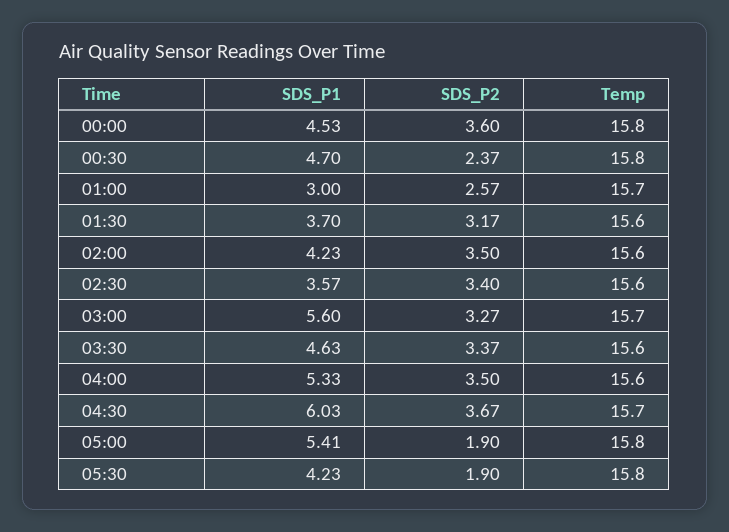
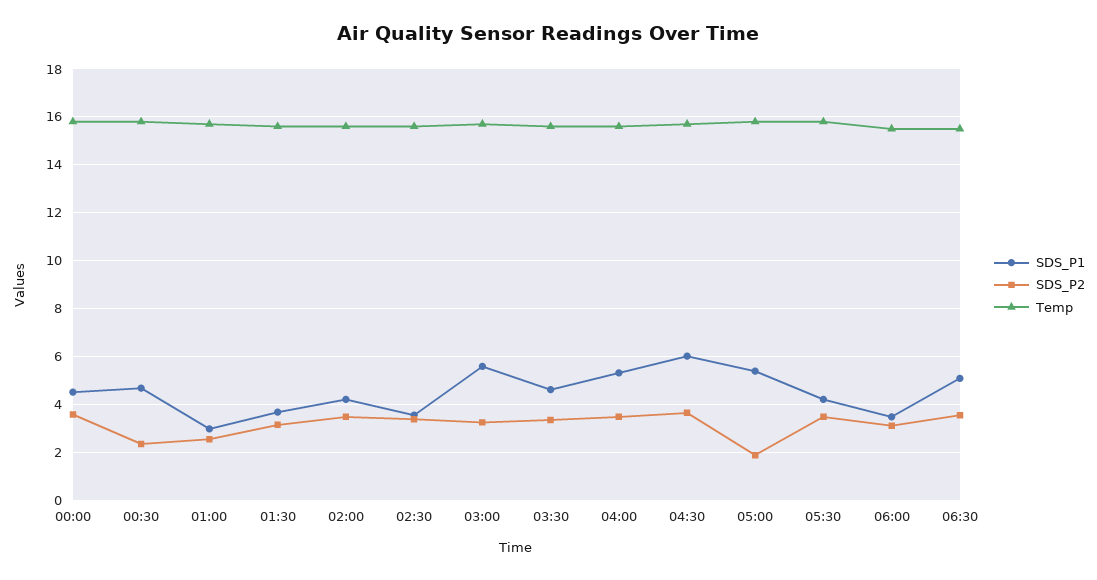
SDS_P2, 05:30: 1.9 -> 3.5
SDS_P1, 06:00: none -> 3.5
SDS_P2, 06:00: none -> 3
Temp, 06:00: none -> 15.5
SDS_P1, 06:30: none -> 5
SDS_P2, 06:30: none -> 3.5
Temp, 06:30: none -> 15.5

